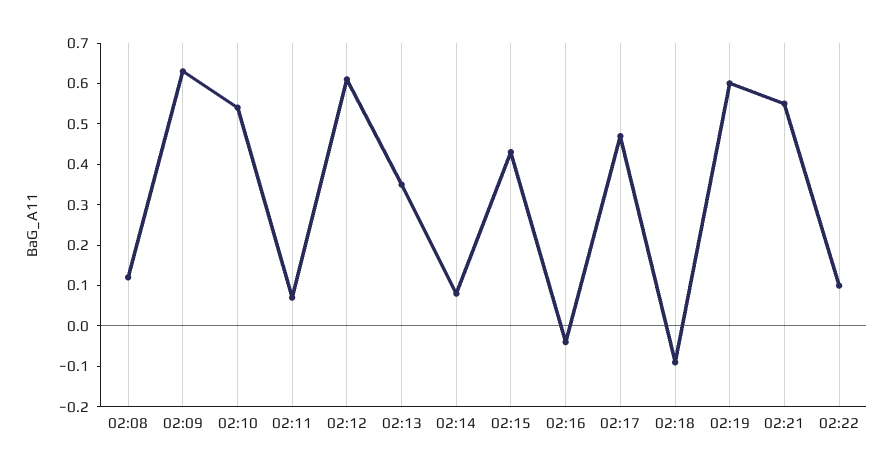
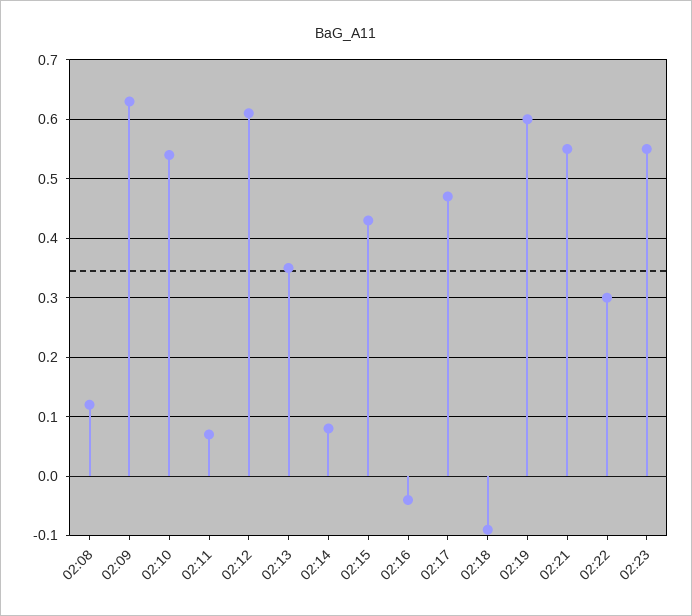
02:22: 0.1 -> 0.3
02:23: none -> 0.55

